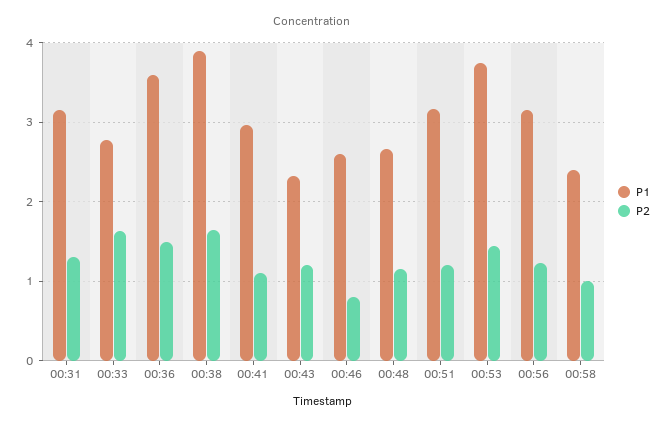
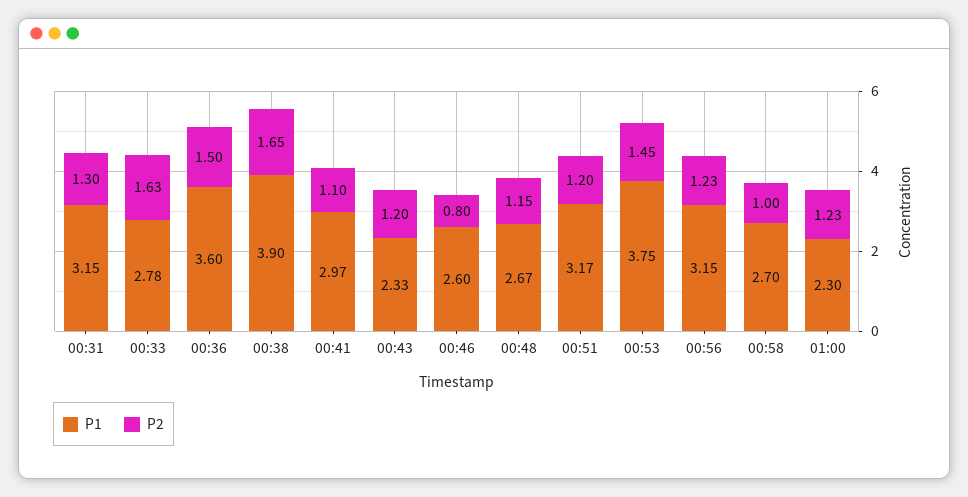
P1, 00:58: 2.4 -> 2.7
P1, 01:00: none -> 2.3
P2, 01:00: none -> 1.23

